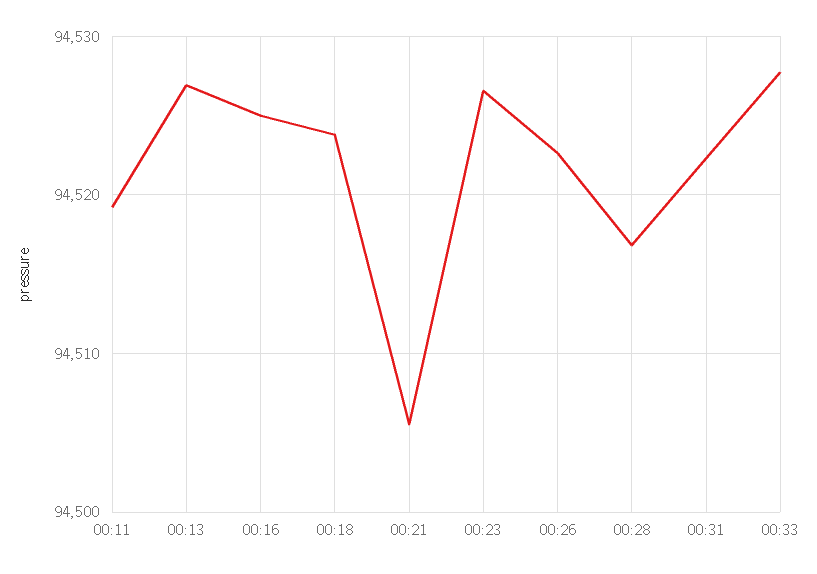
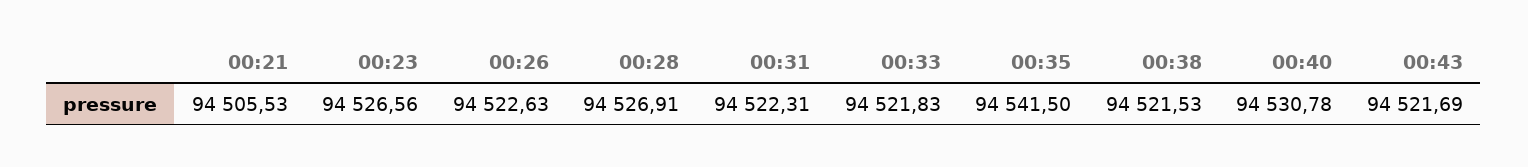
00:11: 94519 -> none
00:13: 94527 -> none
00:16: 94525 -> none
00:18: 94524 -> none
00:28: 94517 -> 94526.91
00:33: 94528 -> 94521.83
00:35: none -> 94541.5
00:38: none -> 94521.53
00:40: none -> 94530.78
00:43: none -> 94521.69

